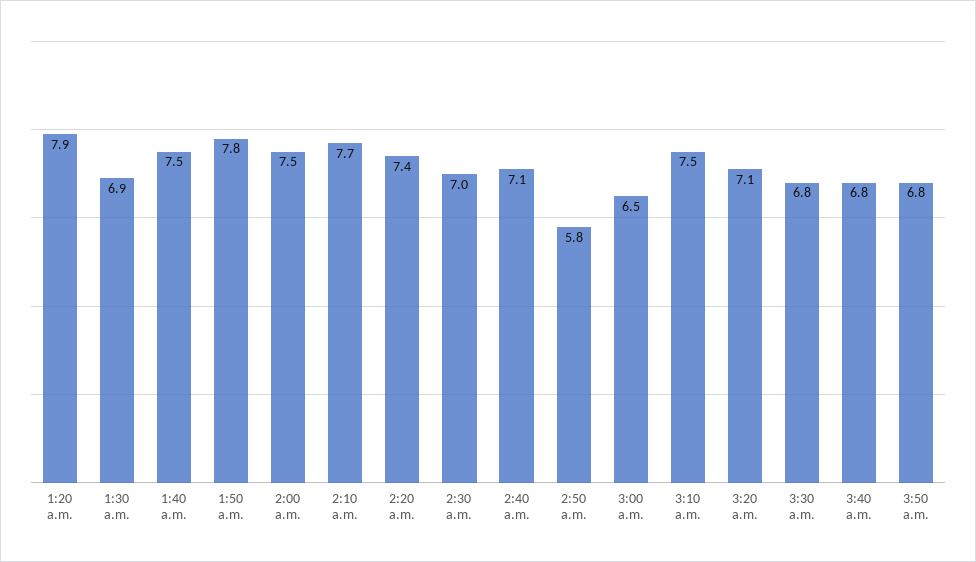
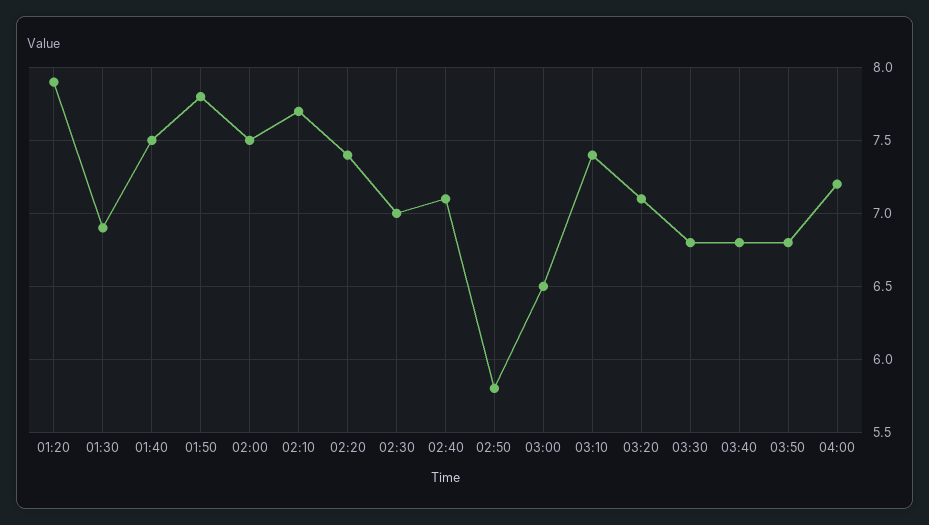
3:10 a.m.: 7.5 -> 7.4
04:00: none -> 7.2

